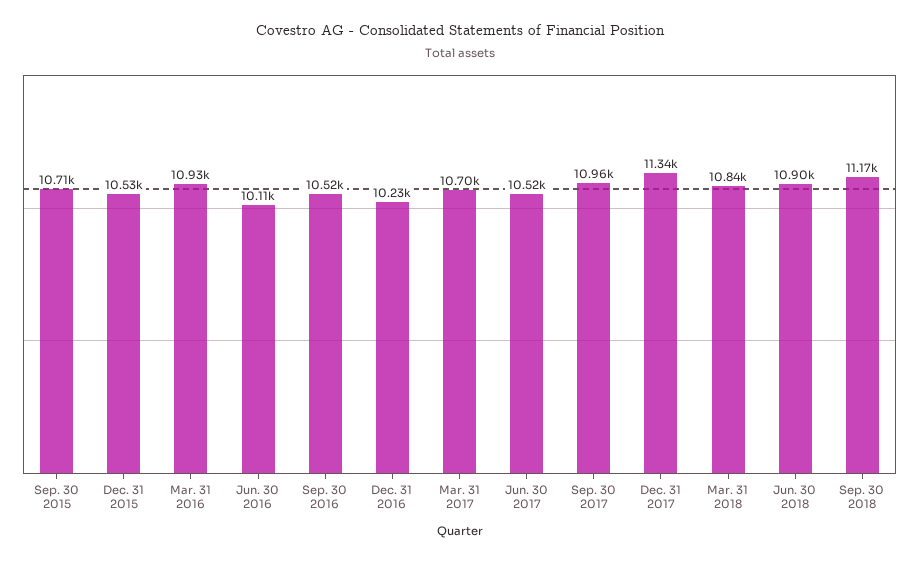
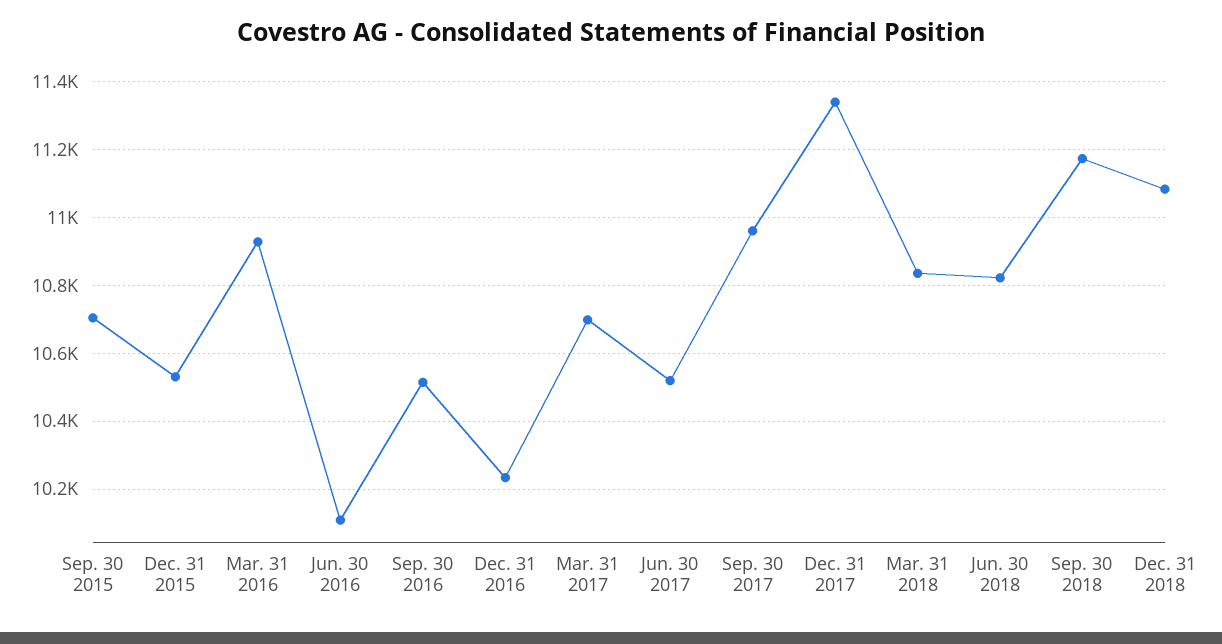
Jun. 30 2018: 10900 -> 10820
Dec. 31 2018: none -> 11080

